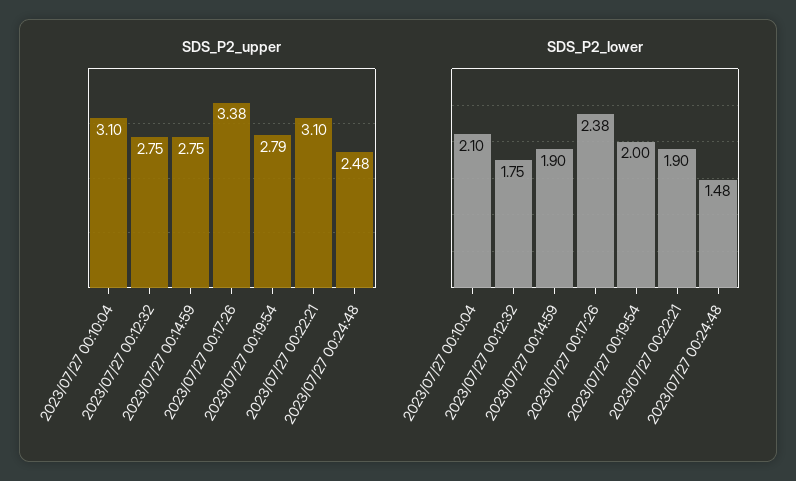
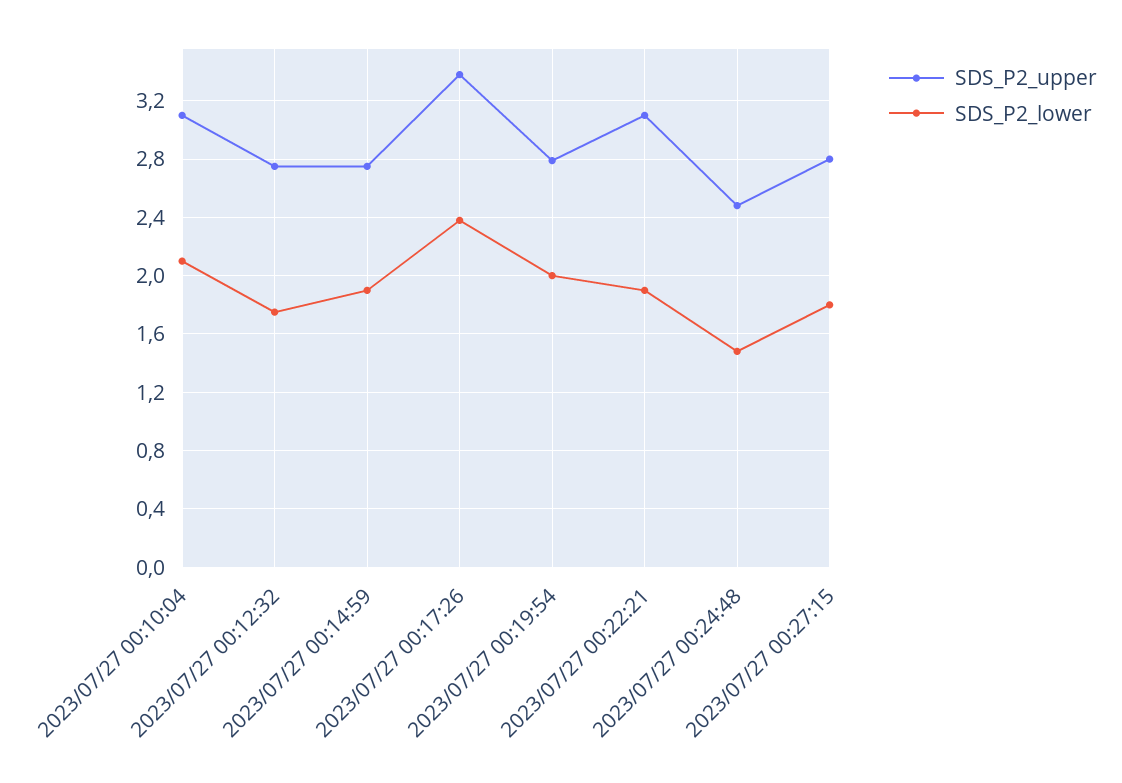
SDS_P2_upper, 2023/07/27 00:27:15: none -> 2.8
SDS_P2_lower, 2023/07/27 00:27:15: none -> 1.8

